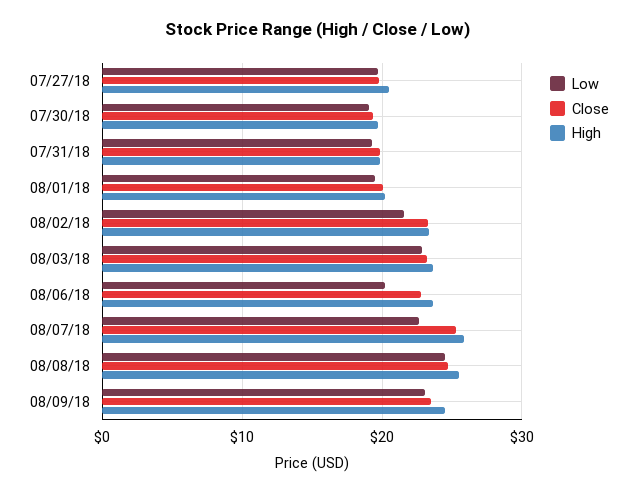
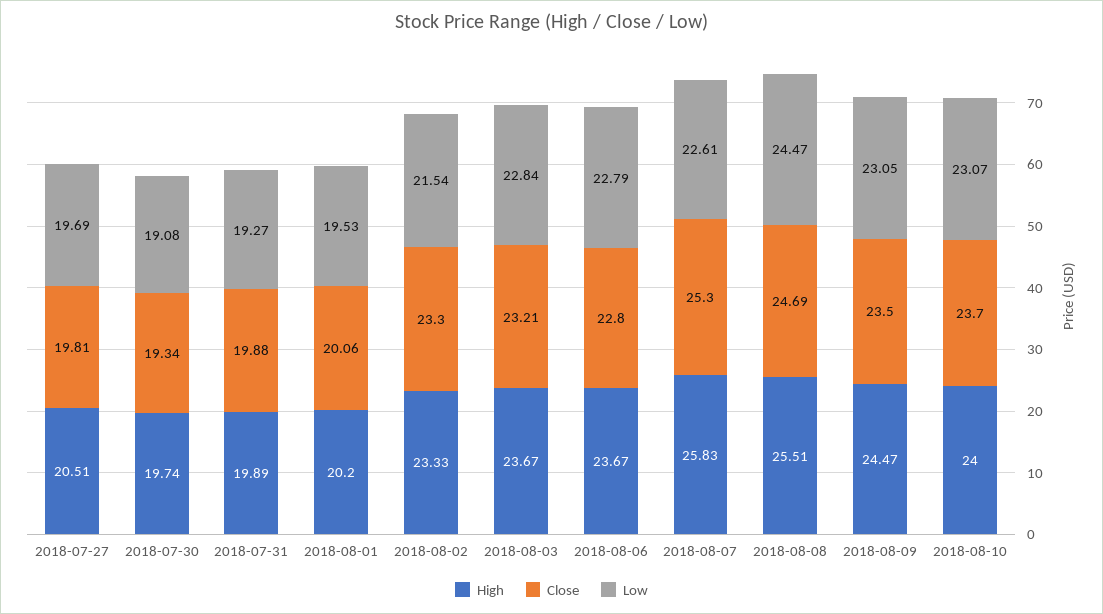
Low, 08/06/18: 20 -> 22.79
High, 2018-08-10: none -> 24
Close, 2018-08-10: none -> 23.7
Low, 2018-08-10: none -> 23.07

